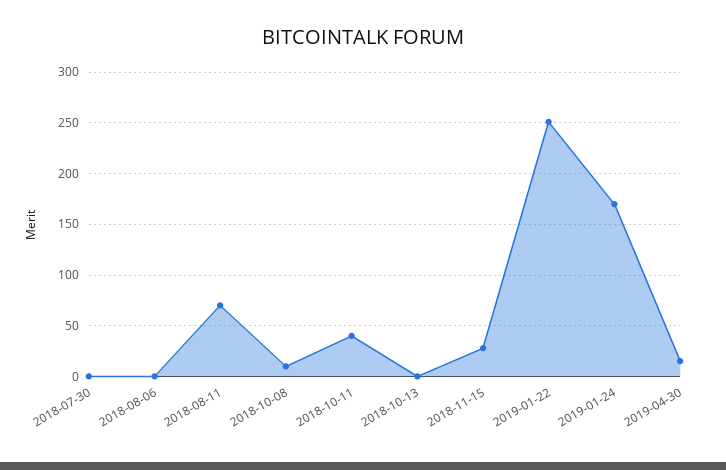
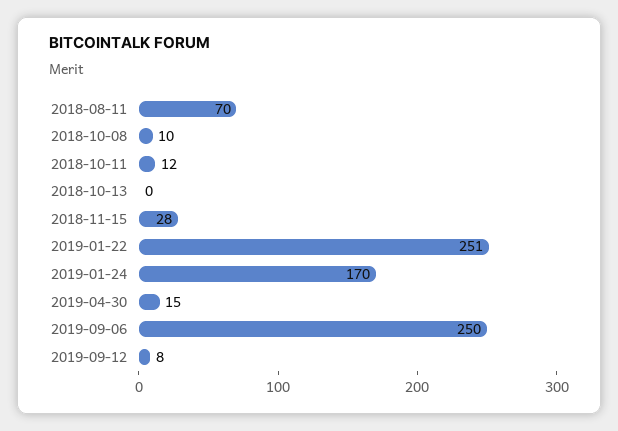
2018-07-30: 0 -> none
2018-08-06: 0 -> none
2018-10-11: 40 -> 12
2019-09-06: none -> 250
2019-09-12: none -> 8

